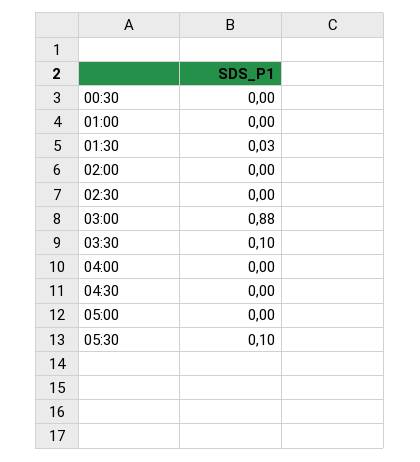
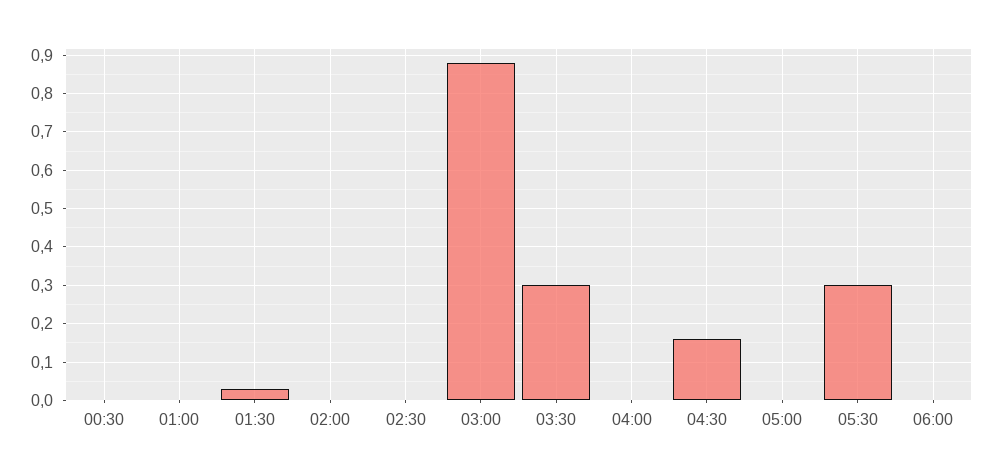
03:30: 0.1 -> 0.3
04:30: 0 -> 0.15
05:30: 0.1 -> 0.3
06:00: none -> 0

